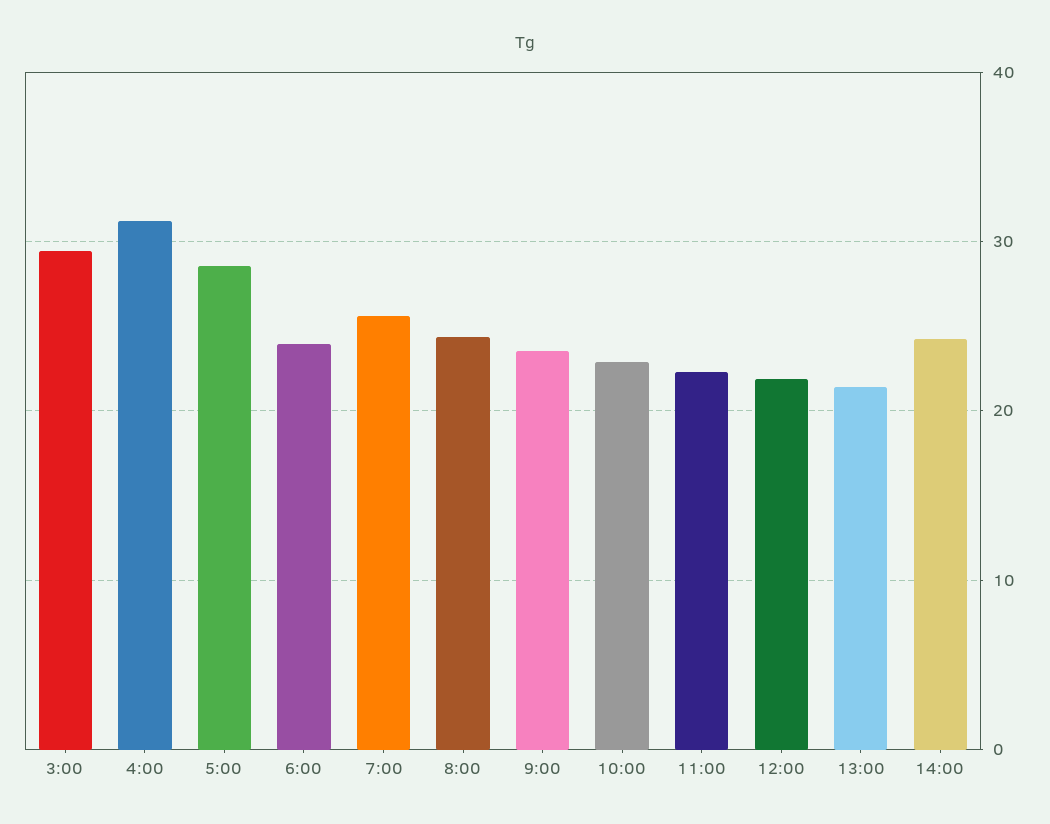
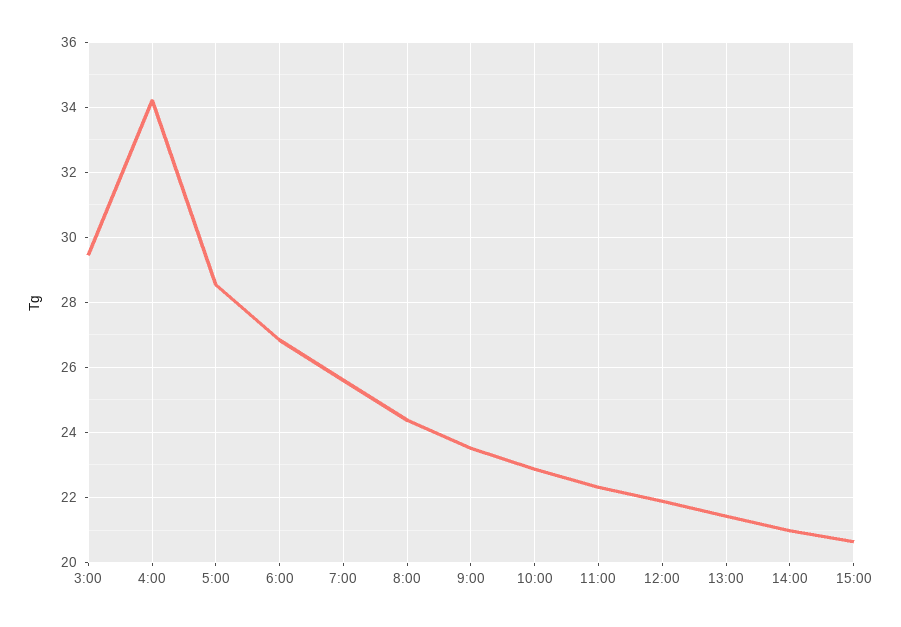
4:00: 31 -> 34.2
6:00: 24 -> 26.8
14:00: 24 -> 21
15:00: none -> 20.6

